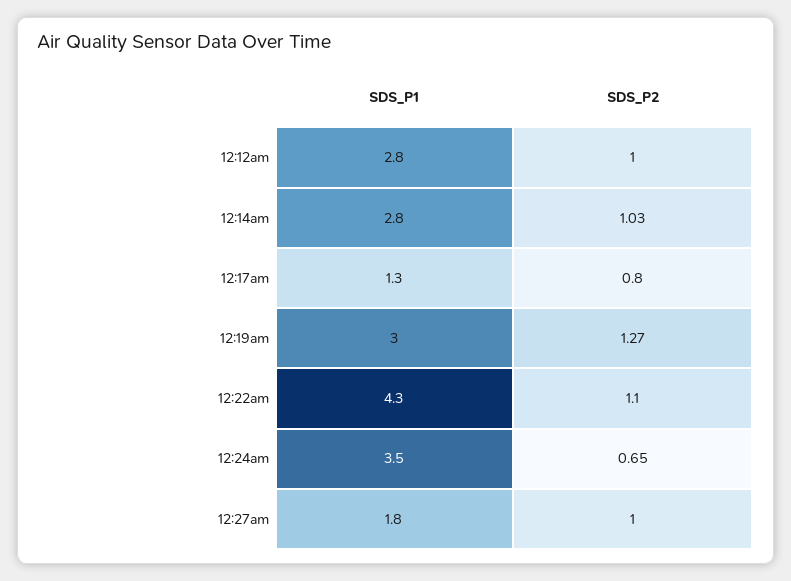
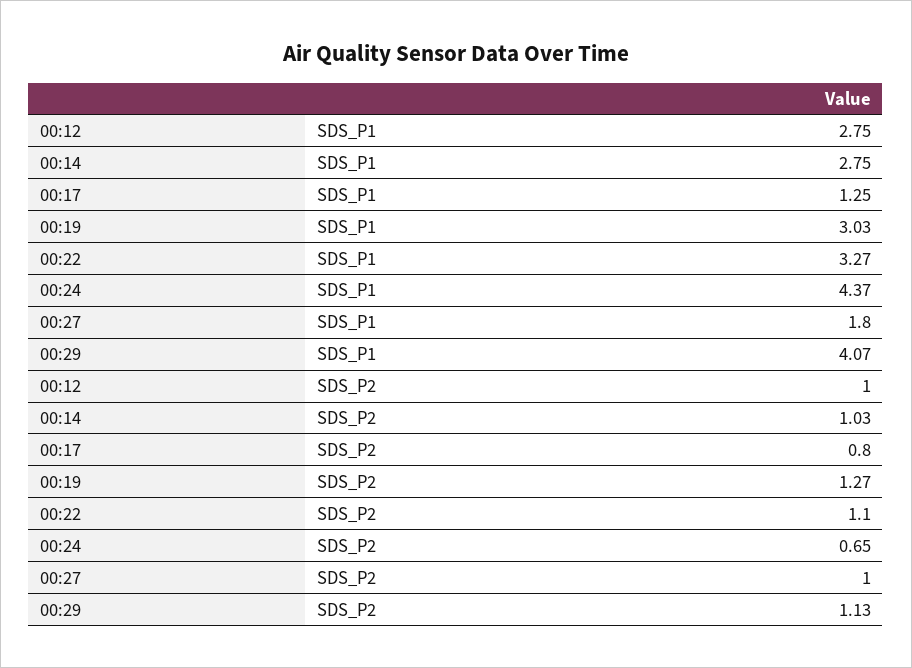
SDS_P1, 12:22am: 4.3 -> 3.27
SDS_P1, 12:24am: 3.5 -> 4.37
SDS_P1, 00:29: none -> 4.07
SDS_P2, 00:29: none -> 1.13

